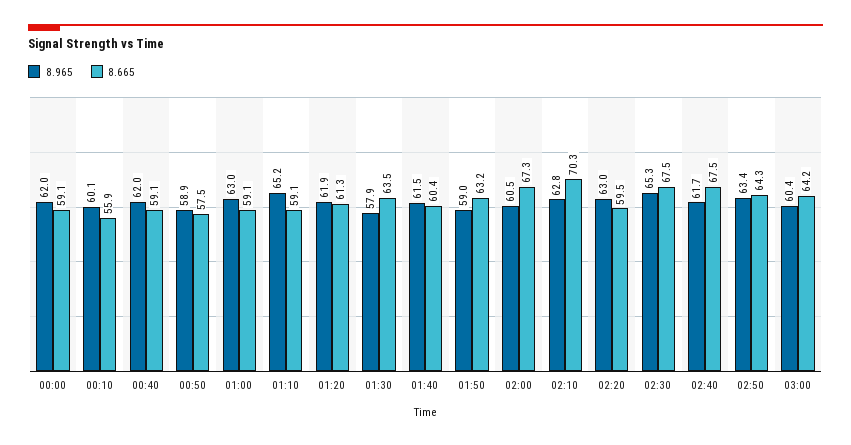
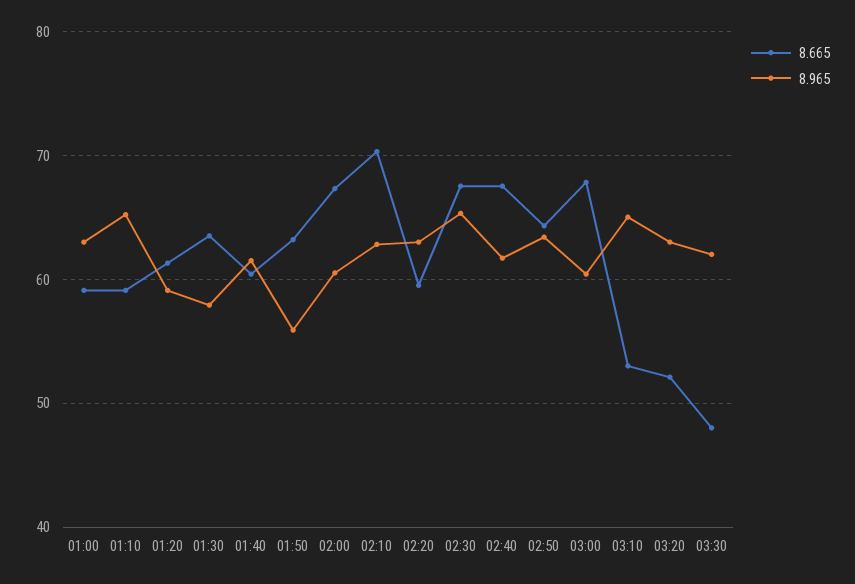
8.965, 00:00: 62 -> none
8.665, 00:00: 59.1 -> none
8.965, 00:10: 60.1 -> none
8.665, 00:10: 55.9 -> none
8.965, 00:40: 62 -> none
8.665, 00:40: 59.1 -> none
8.965, 00:50: 58.9 -> none
8.665, 00:50: 57.5 -> none
8.965, 01:20: 61.9 -> 59
8.965, 01:50: 59 -> 56
8.665, 03:00: 64.2 -> 68
8.665, 03:10: none -> 53
8.965, 03:10: none -> 65
8.665, 03:20: none -> 52
8.965, 03:20: none -> 63
8.665, 03:30: none -> 48
8.965, 03:30: none -> 62

